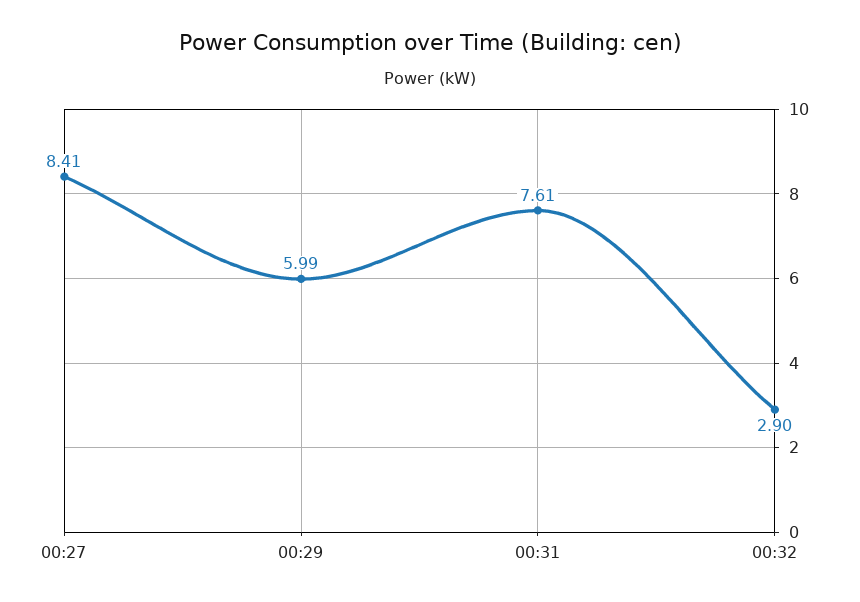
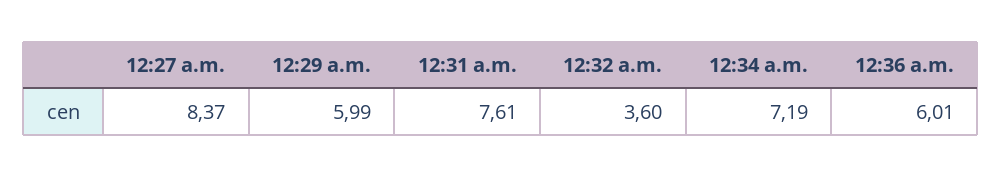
00:27: 8.41 -> 8.37
00:32: 2.9 -> 3.6
12:34 a.m.: none -> 7.19
12:36 a.m.: none -> 6.01

